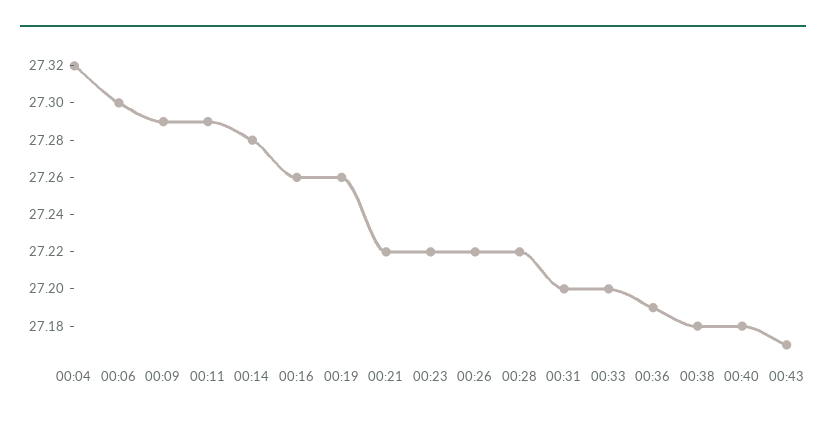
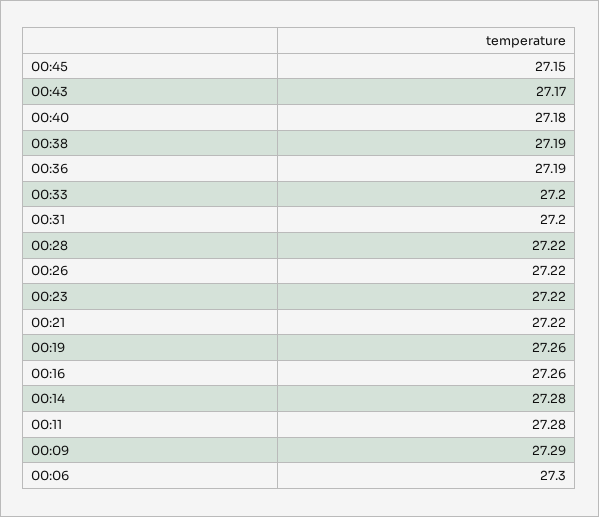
00:04: 27.32 -> none
00:11: 27.29 -> 27.28
00:38: 27.18 -> 27.19
00:45: none -> 27.15

